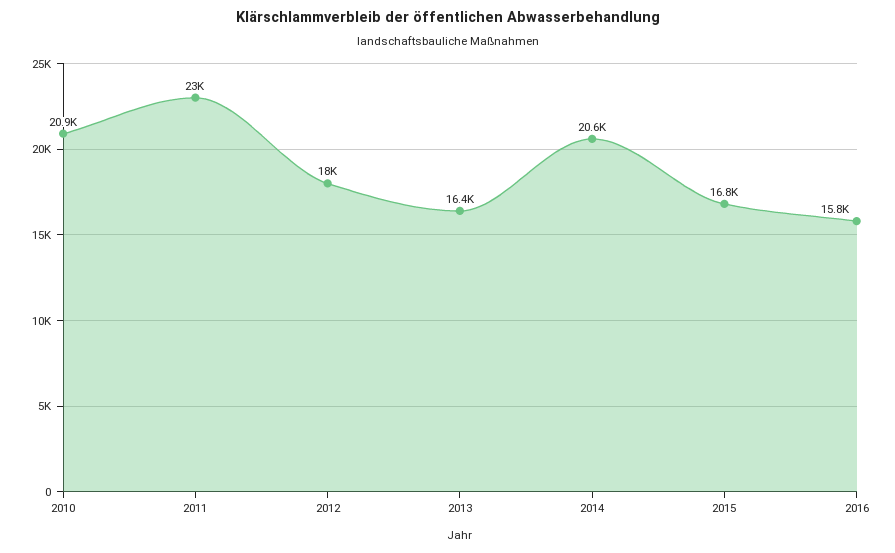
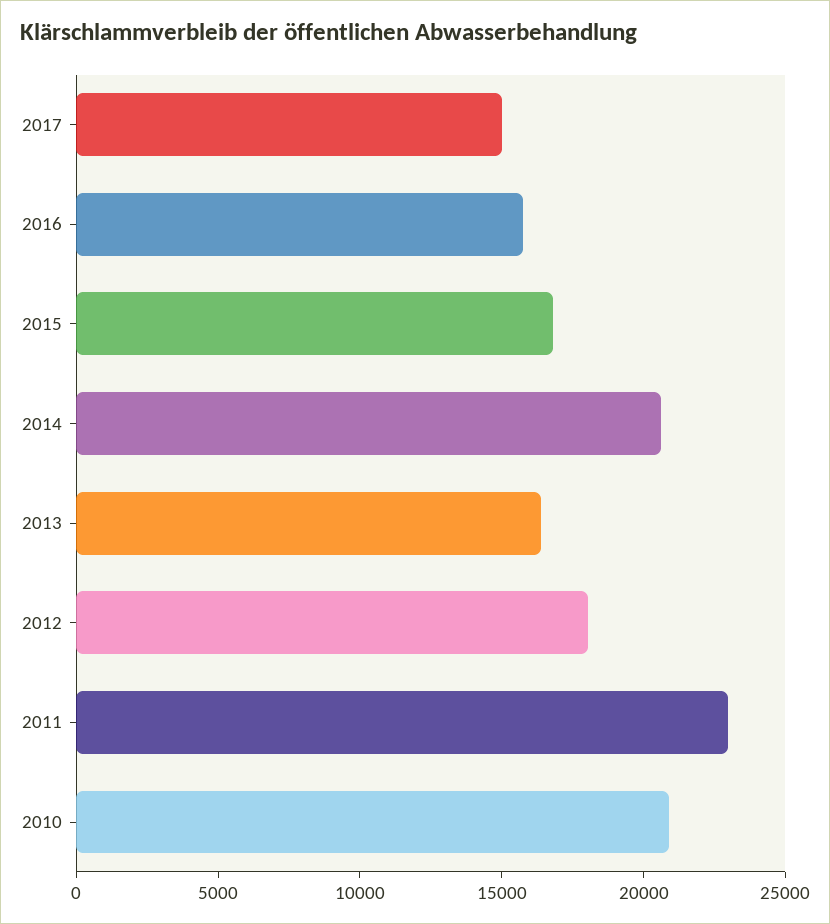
2017: none -> 15000

